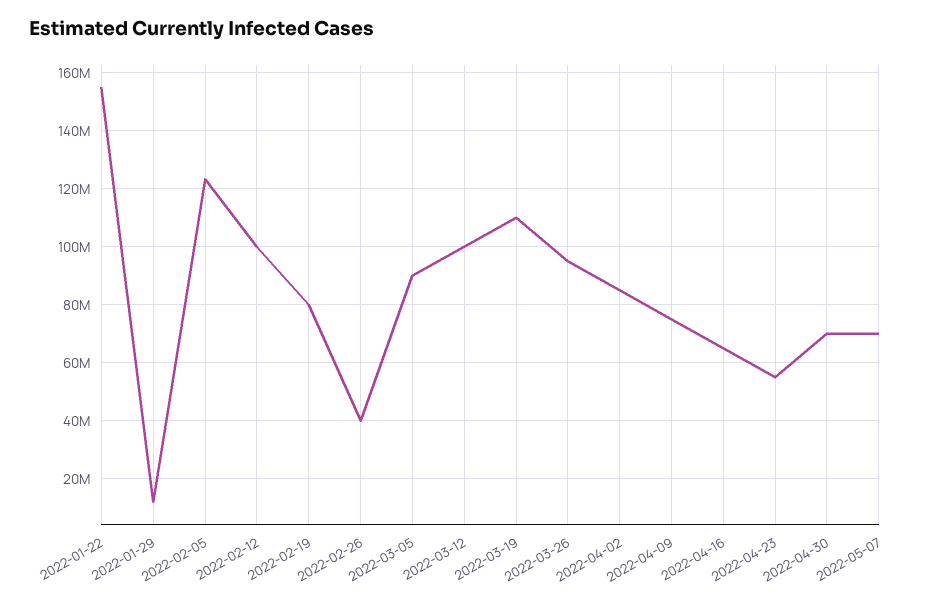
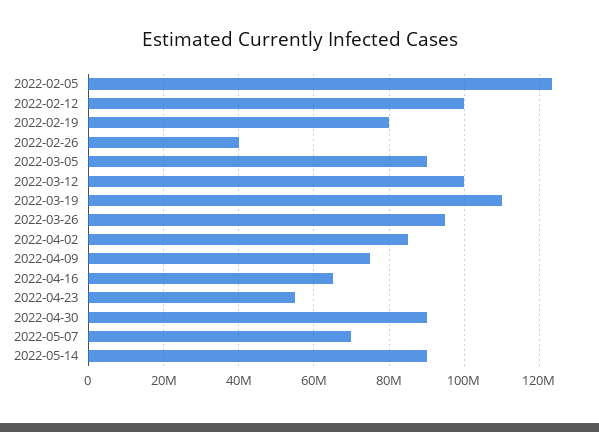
2022-01-22: 155000000 -> none
2022-01-29: 12500000 -> none
2022-04-30: 70000000 -> 90000000
2022-05-14: none -> 90000000

